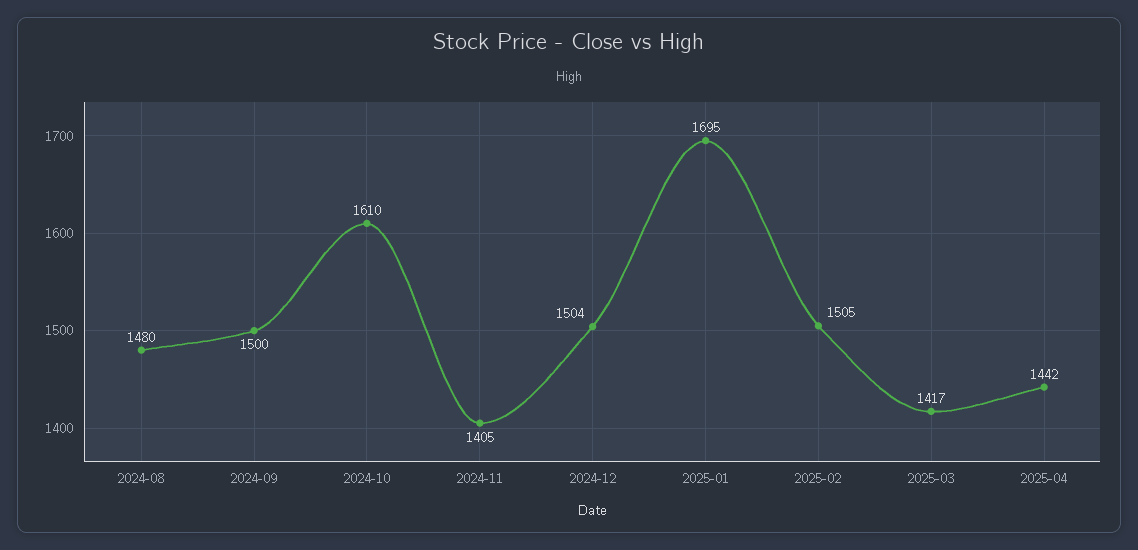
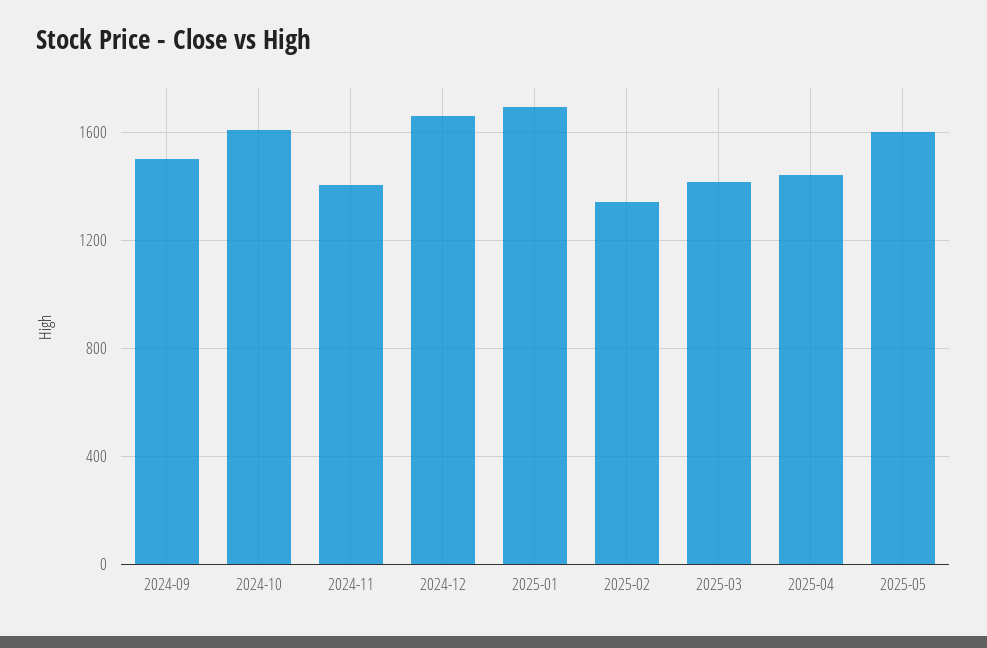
2024-08: 1480 -> none
2024-12: 1504 -> 1650
2025-02: 1505 -> 1350
2025-05: none -> 1600

